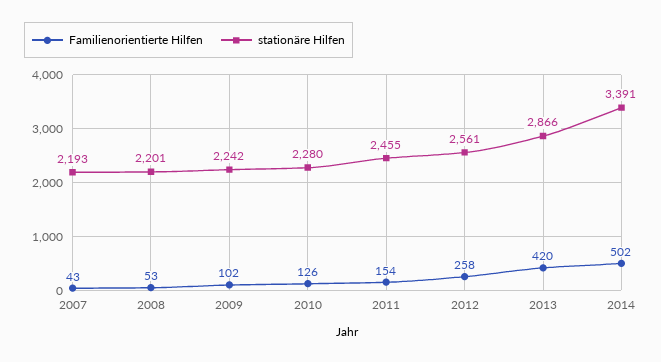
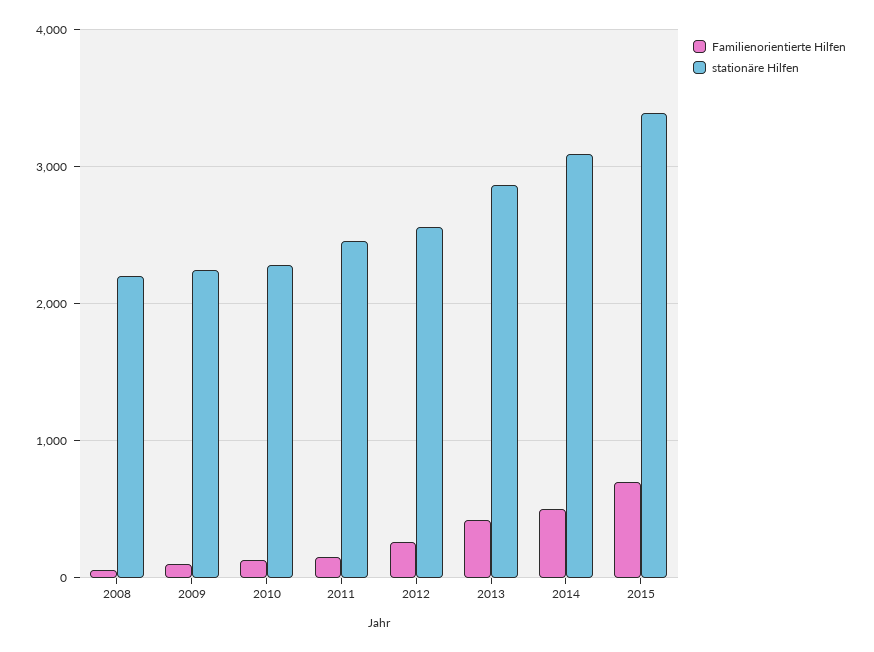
Familienorientierte Hilfen, 2007: 43 -> none
stationäre Hilfen, 2007: 2193 -> none
stationäre Hilfen, 2014: 3391 -> 3100
Familienorientierte Hilfen, 2015: none -> 700
stationäre Hilfen, 2015: none -> 3400

